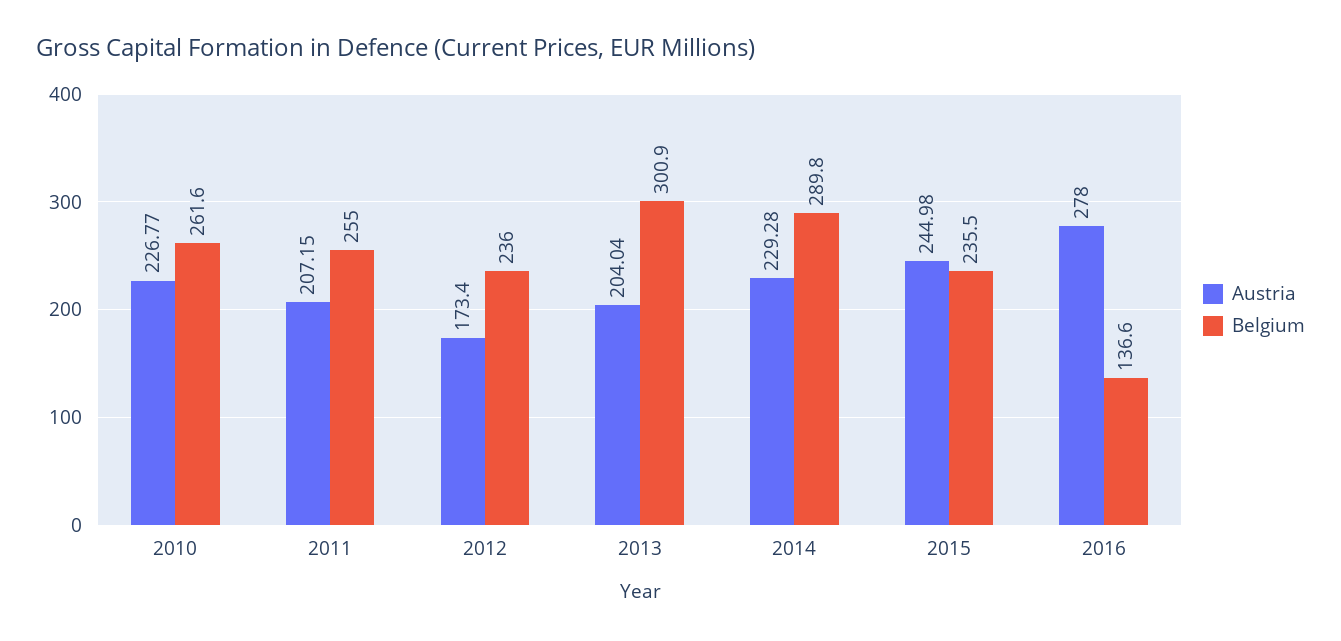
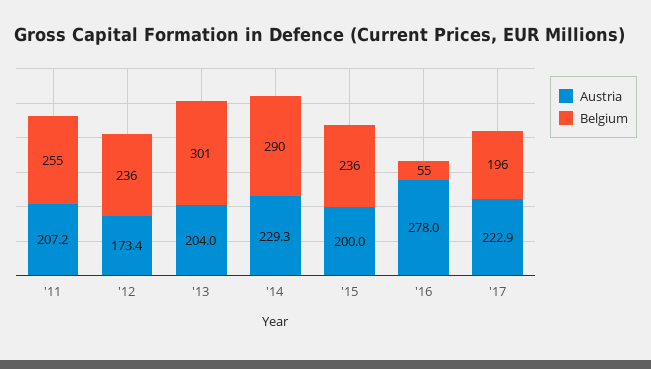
Austria, 2010: 226.77 -> none
Belgium, 2010: 261.6 -> none
Austria, 2015: 244.98 -> 200
Belgium, 2016: 136.6 -> 55
Austria, '17: none -> 222.9
Belgium, '17: none -> 196

